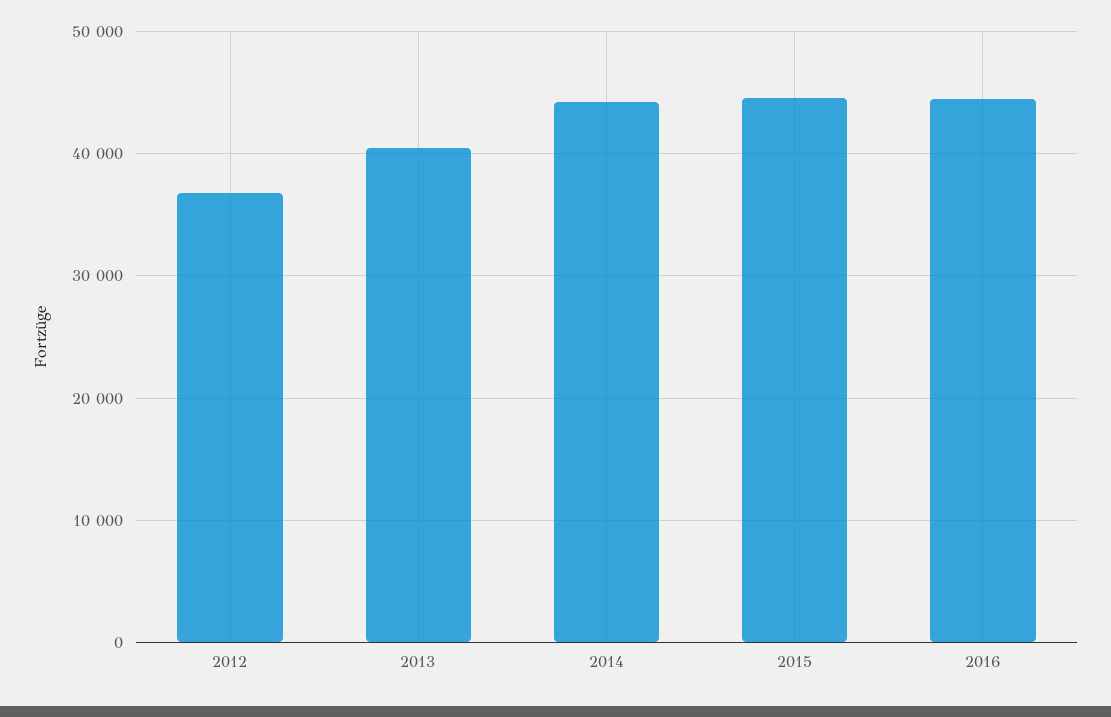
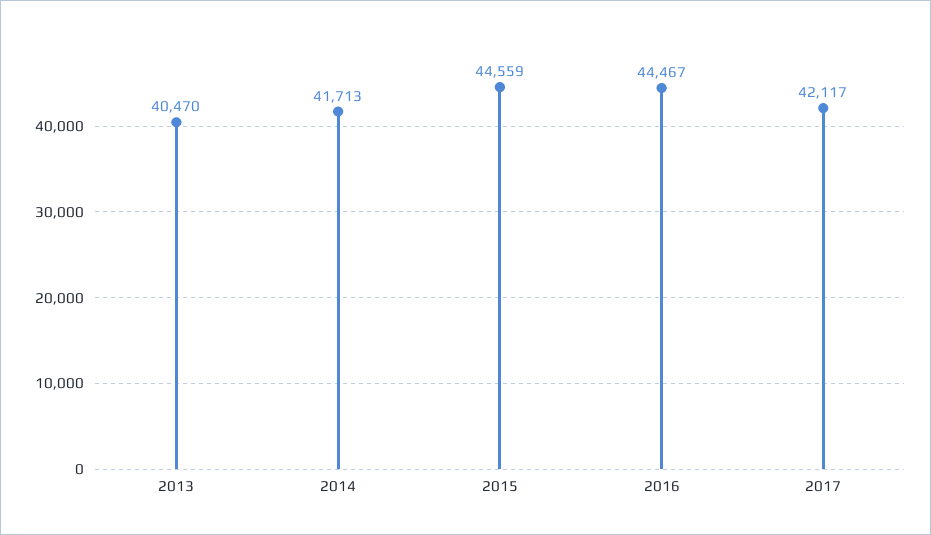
2012: 37000 -> none
2014: 44000 -> 41713
2017: none -> 42117

